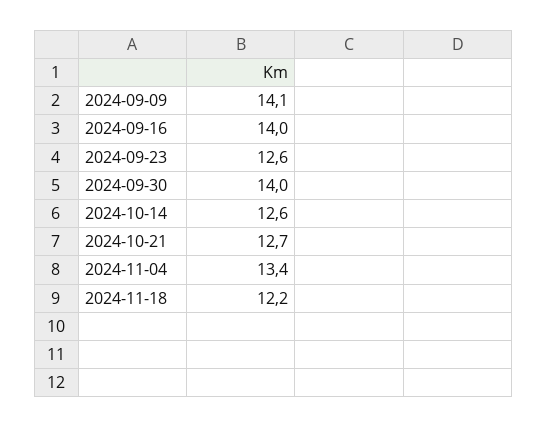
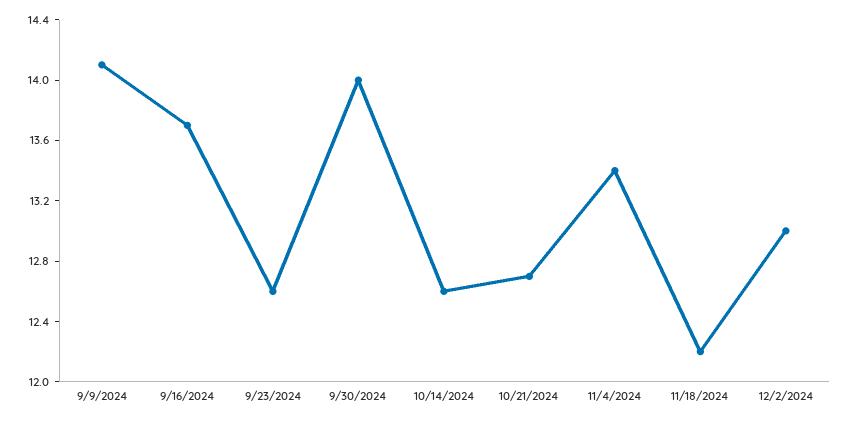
2024-09-16: 14 -> 13.7
12/2/2024: none -> 13

